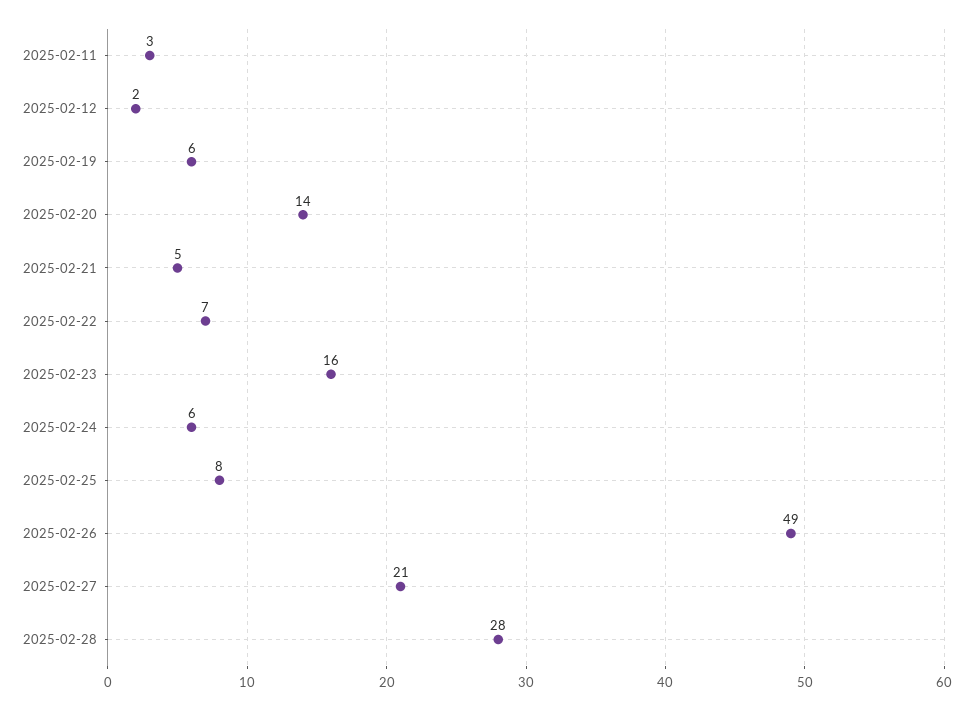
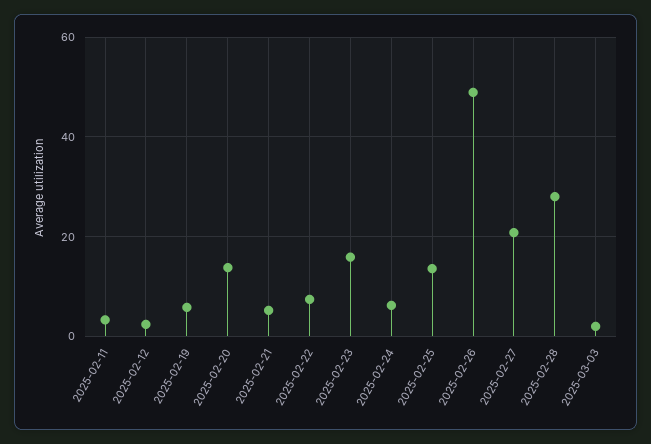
2025-02-25: 8 -> 14
2025-03-03: none -> 2

